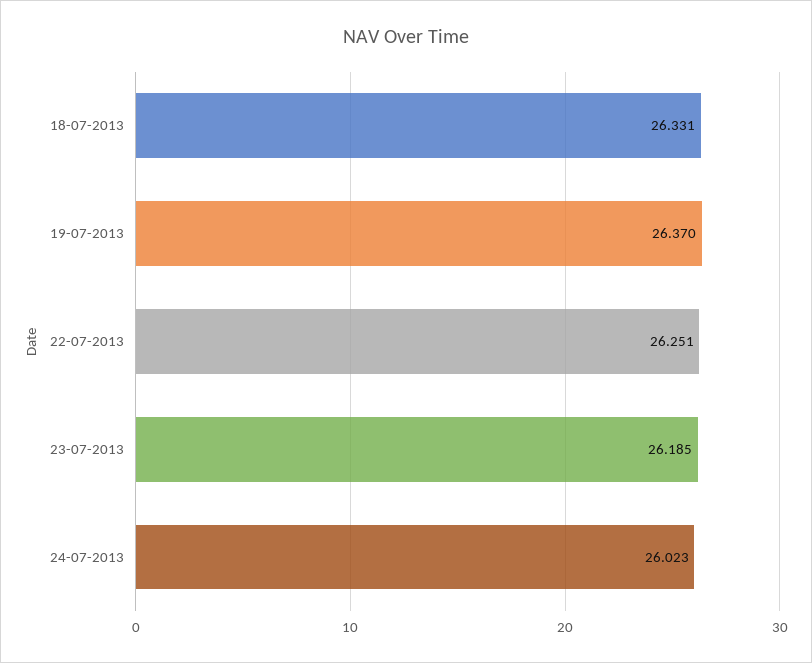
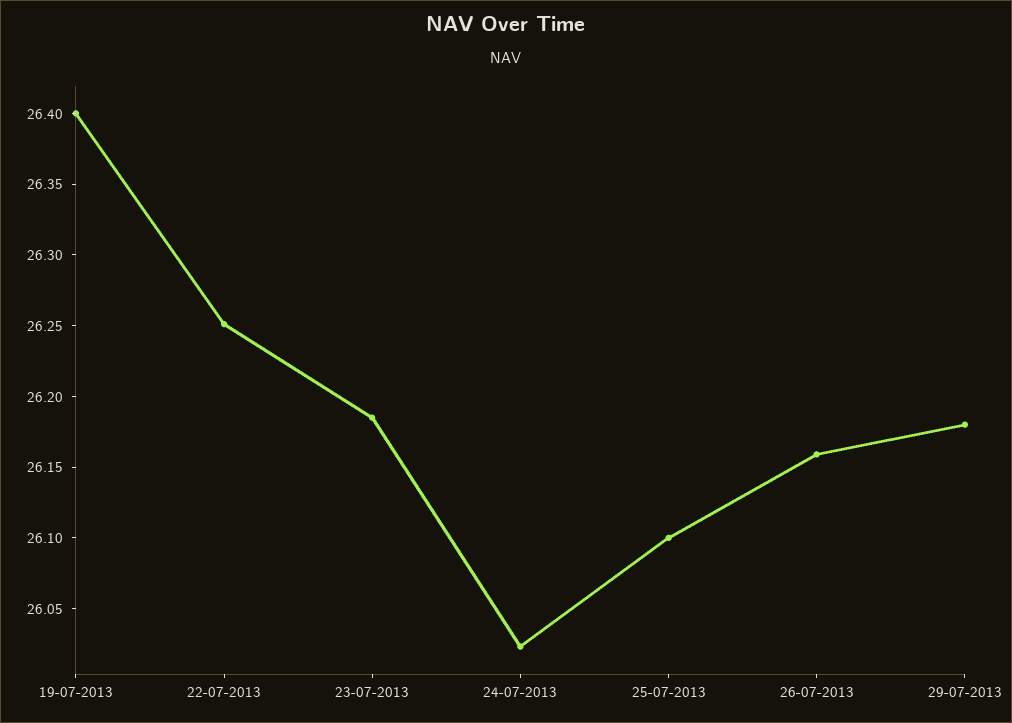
18-07-2013: 26.331 -> none
19-07-2013: 26.37 -> 26.4
25-07-2013: none -> 26.1
26-07-2013: none -> 26.16
29-07-2013: none -> 26.18

